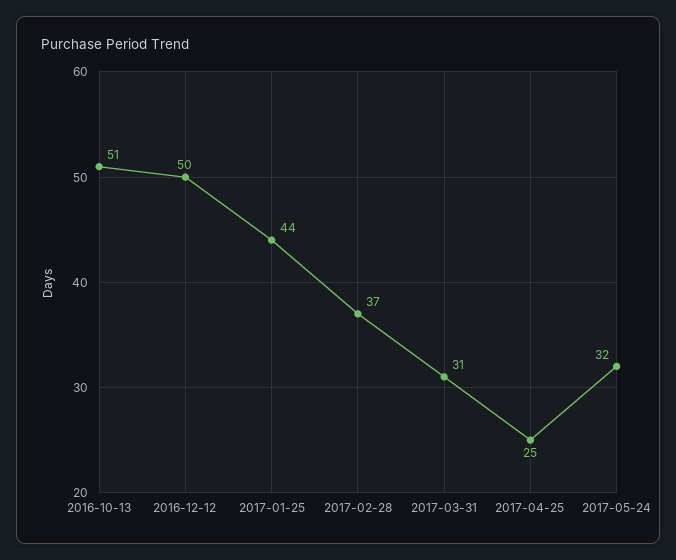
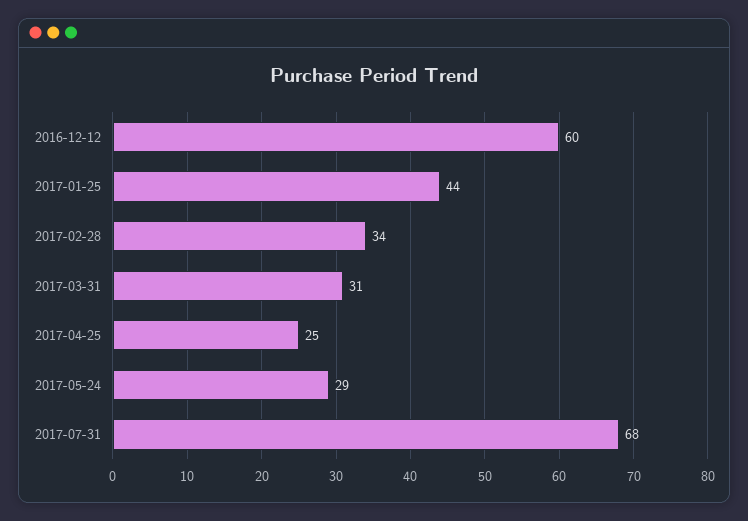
2016-10-13: 51 -> none
2016-12-12: 50 -> 60
2017-02-28: 37 -> 34
2017-05-24: 32 -> 29
2017-07-31: none -> 68

